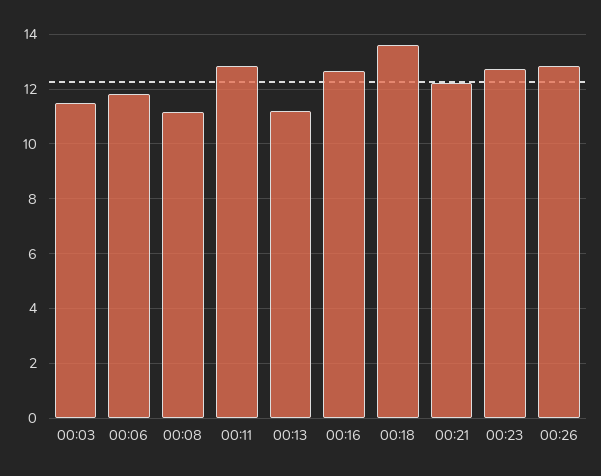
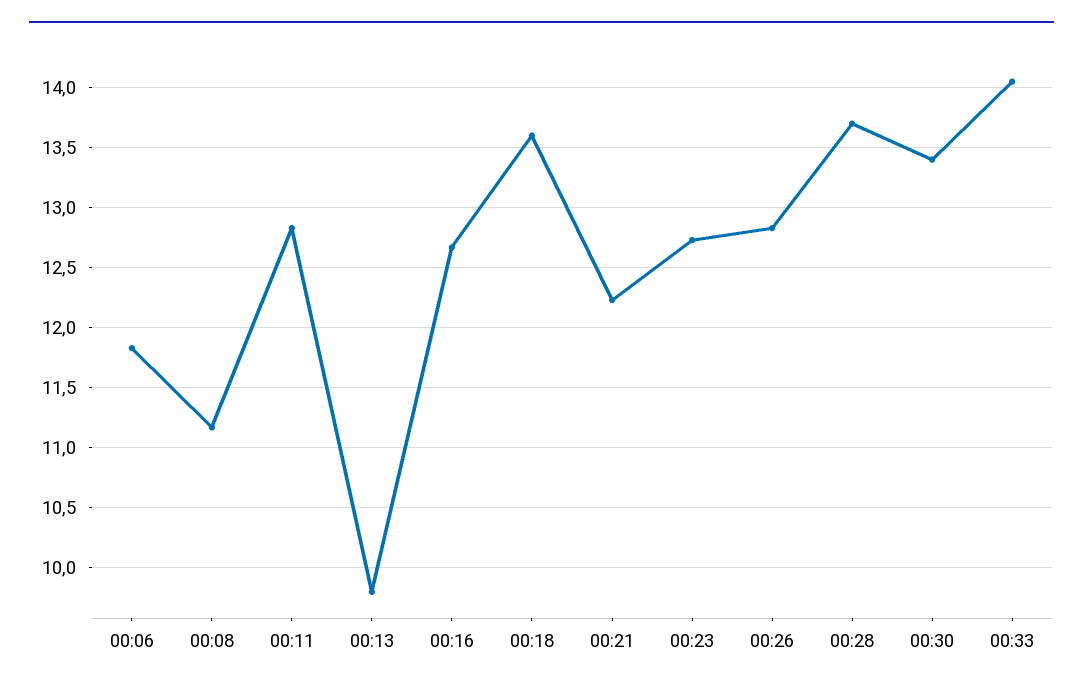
00:03: 11.5 -> none
00:13: 11.25 -> 9.8
00:28: none -> 13.7
00:30: none -> 13.4
00:33: none -> 14.05

